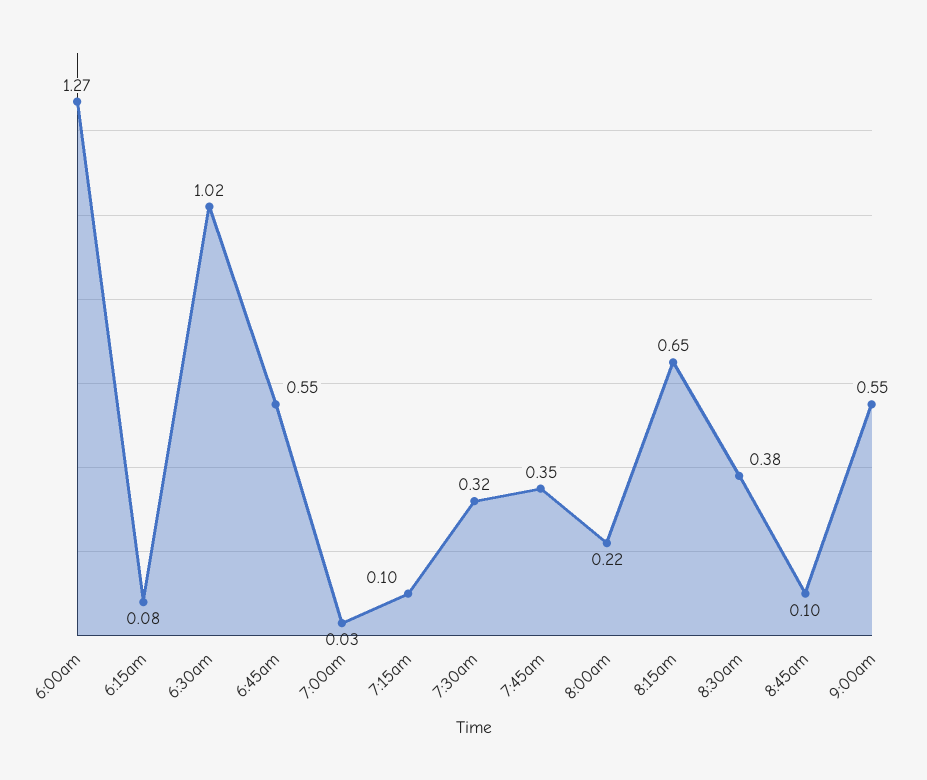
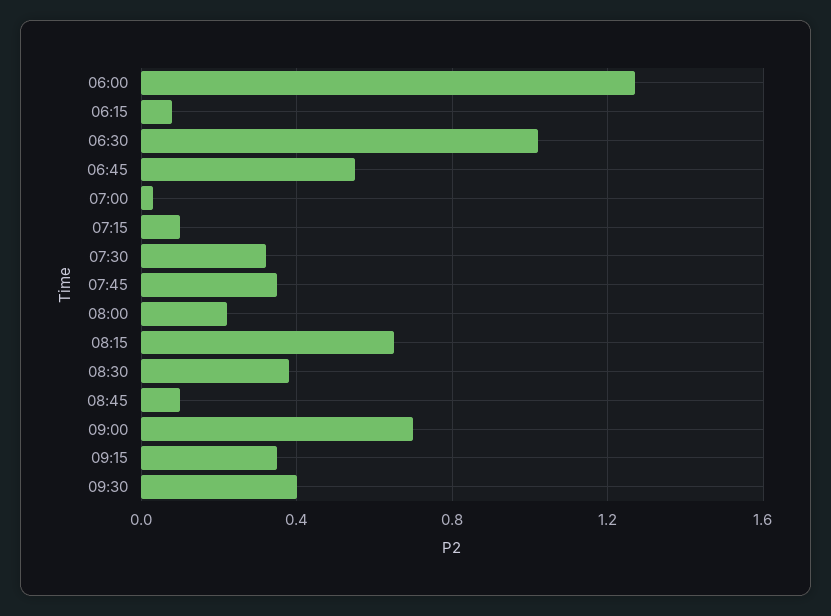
9:00am: 0.55 -> 0.7
09:15: none -> 0.35
09:30: none -> 0.4

